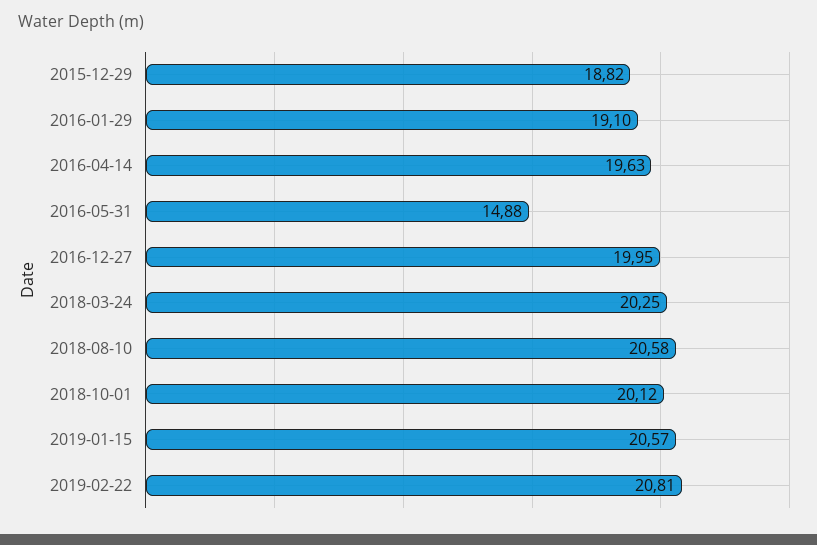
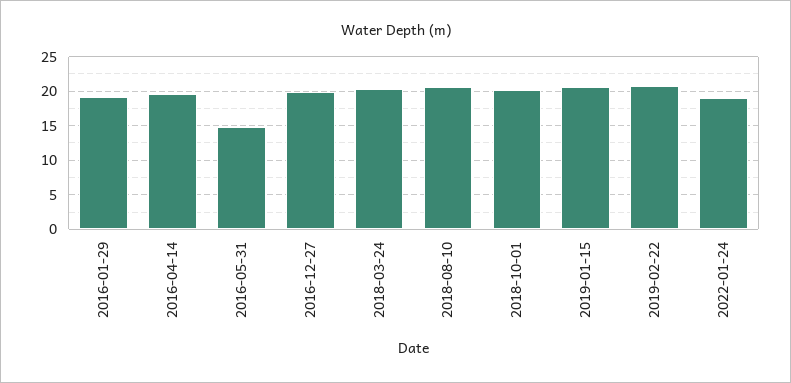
2015-12-29: 18.82 -> none
2022-01-24: none -> 19

